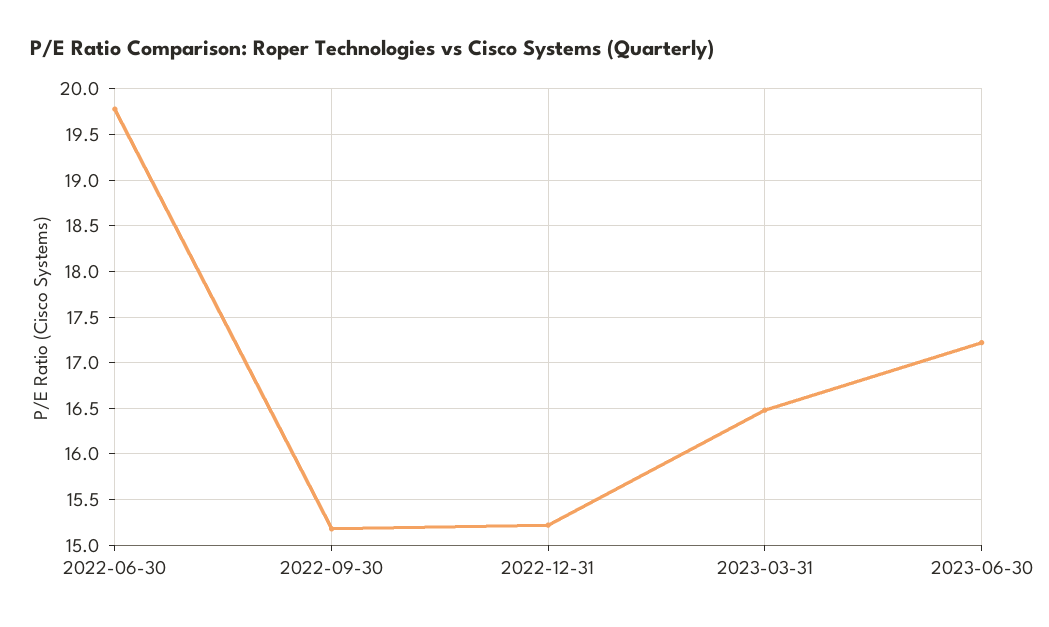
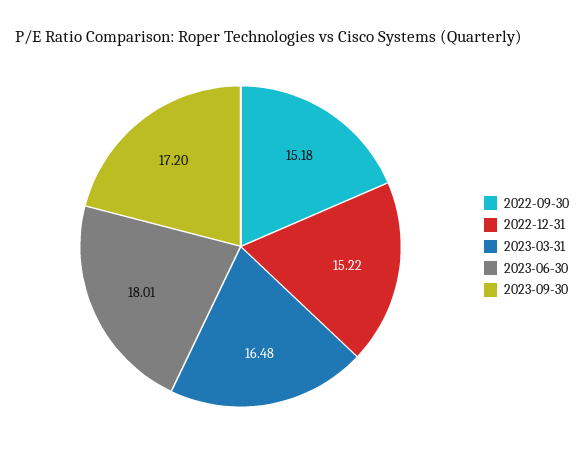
2022-06-30: 19.8 -> none
2023-06-30: 17.2 -> 18.01
2023-09-30: none -> 17.2

